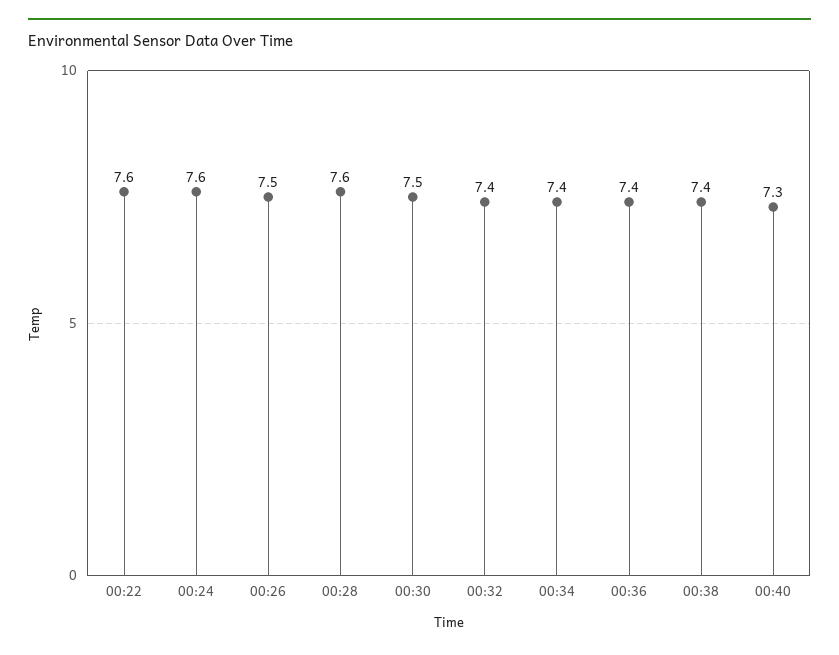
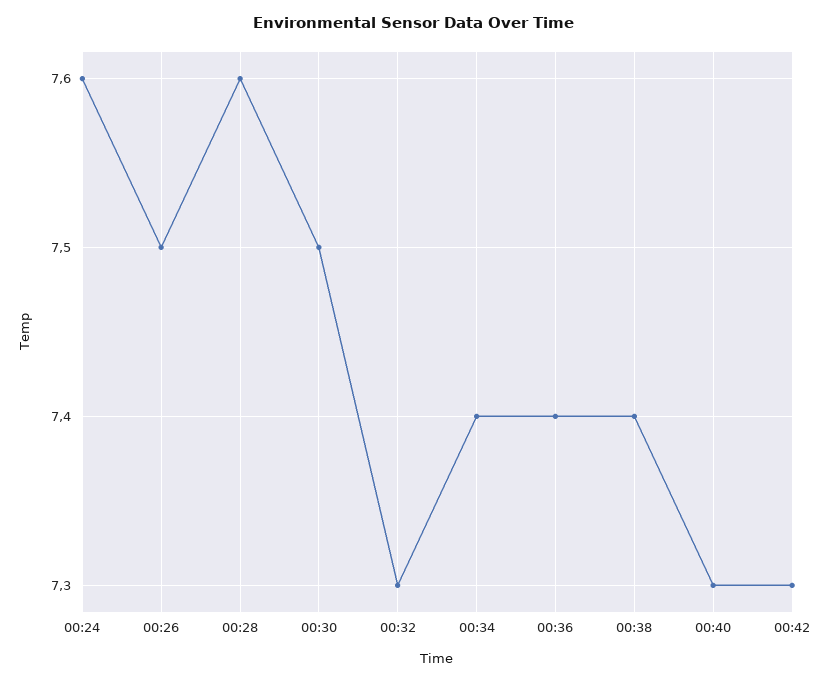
00:22: 7.6 -> none
00:32: 7.4 -> 7.3
00:42: none -> 7.3

